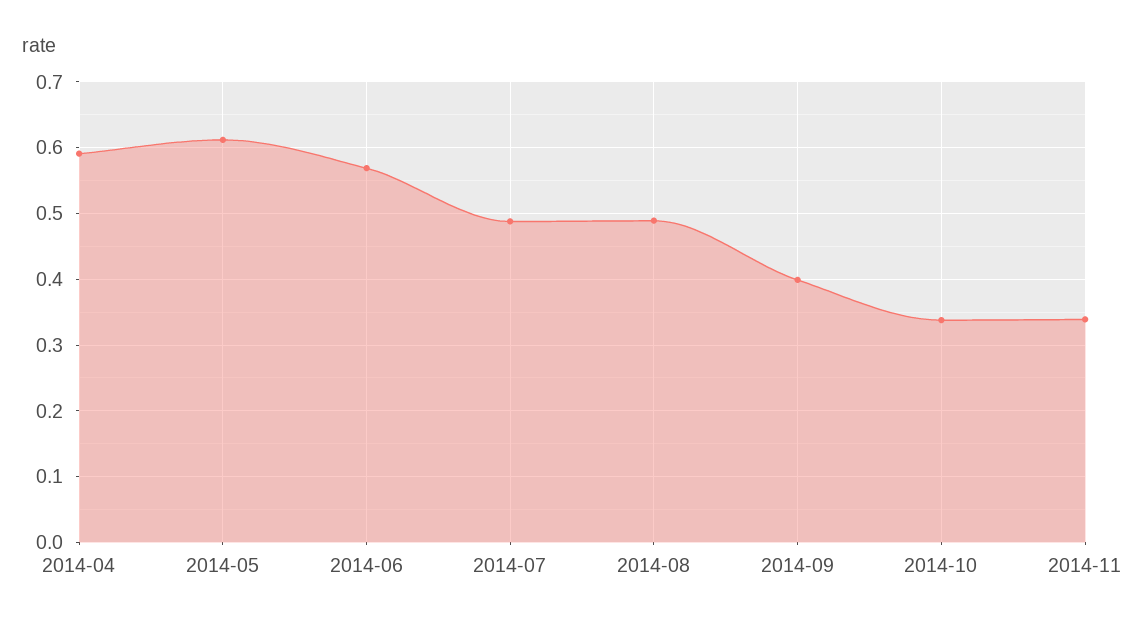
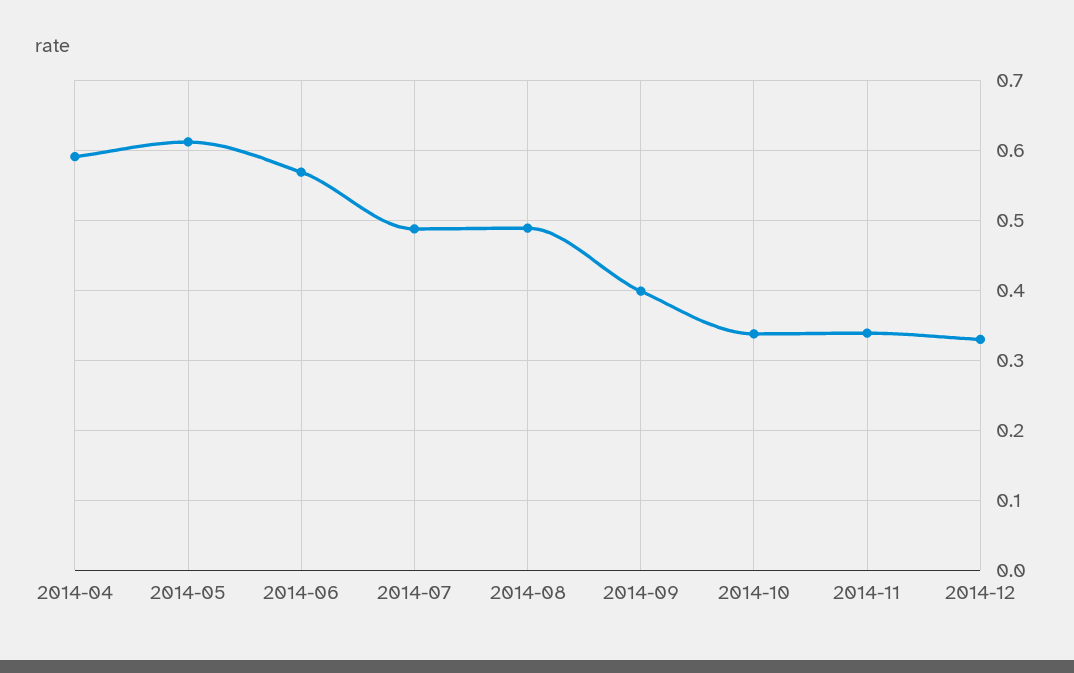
2014-12: none -> 0.33

